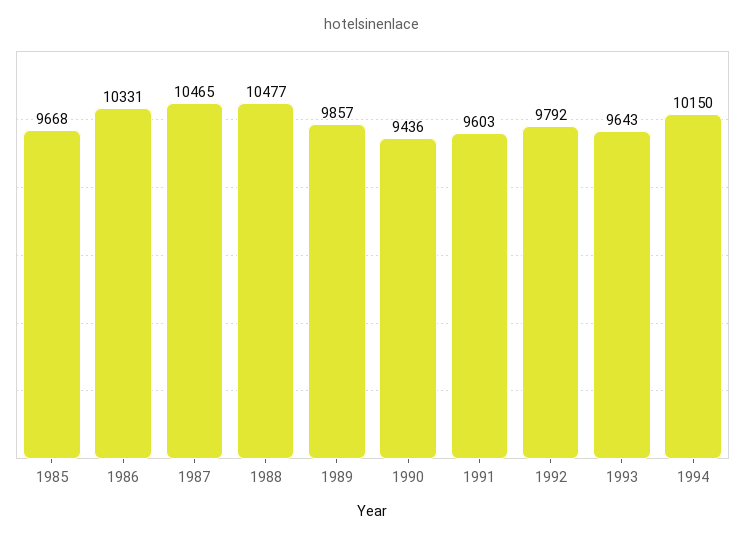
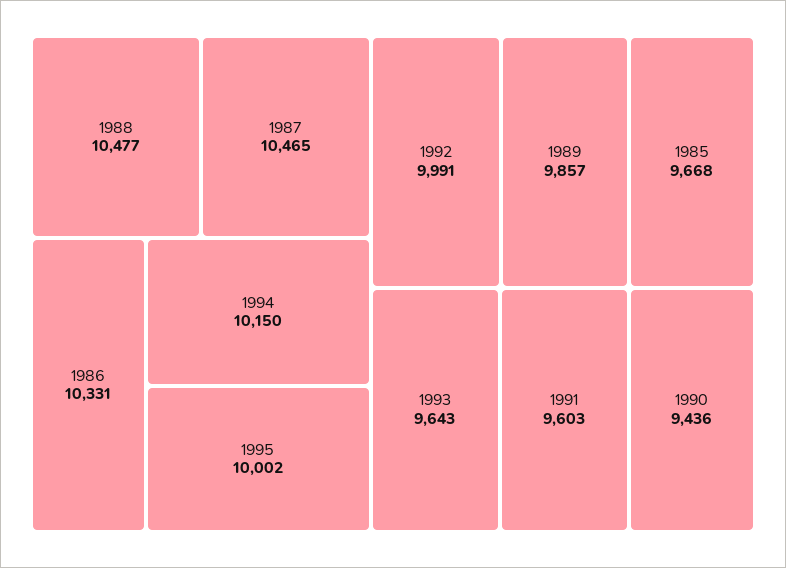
1992: 9792 -> 9991
1995: none -> 10002

